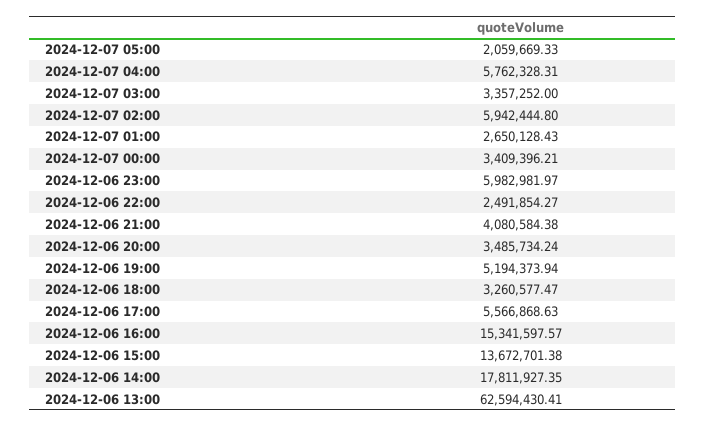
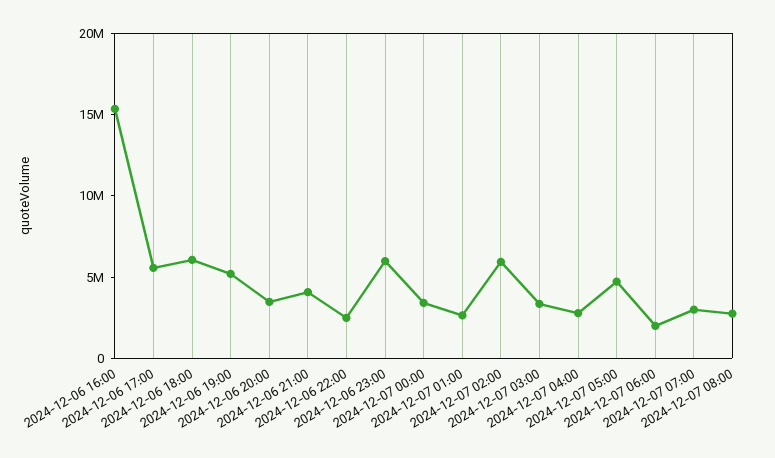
2024-12-07 05:00: 2059669.33 -> 5000000
2024-12-07 04:00: 5762328.31 -> 3000000
2024-12-06 18:00: 3260577.47 -> 6000000
2024-12-06 15:00: 13672701.38 -> none
2024-12-06 14:00: 17811927.35 -> none
2024-12-06 13:00: 62594430.41 -> none
2024-12-07 06:00: none -> 2000000
2024-12-07 07:00: none -> 3000000
2024-12-07 08:00: none -> 3000000

